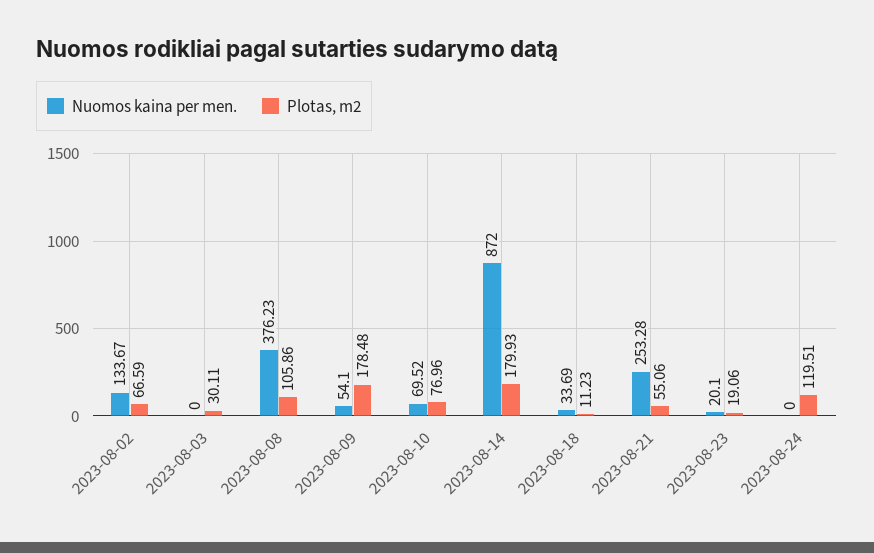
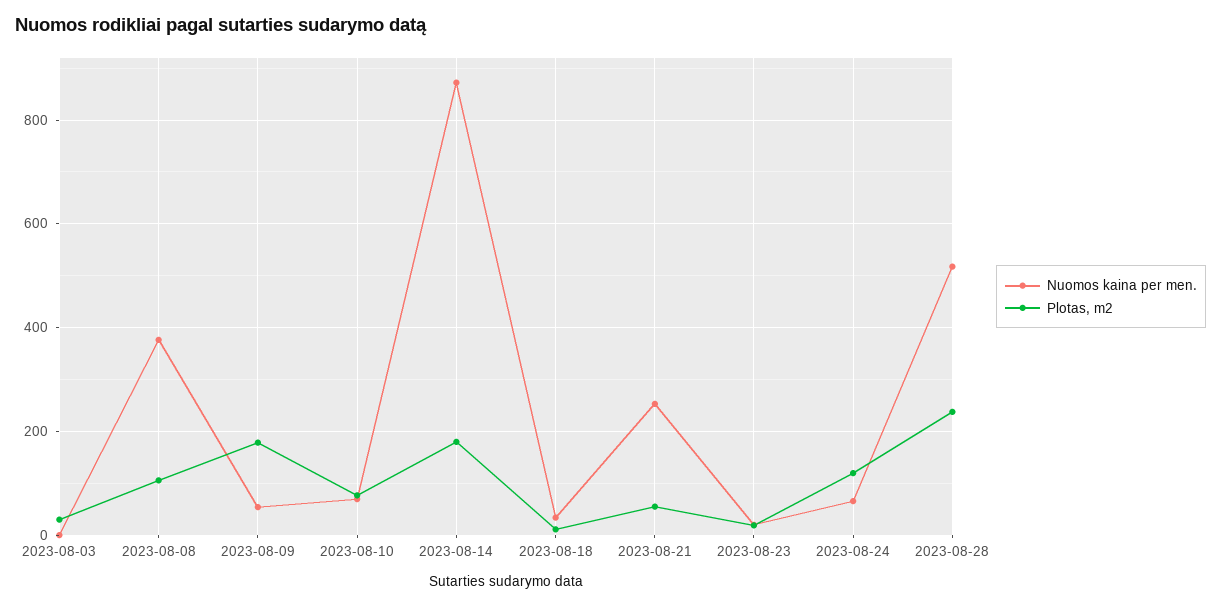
Nuomos kaina per men., 2023-08-02: 133.67 -> none
Plotas, m2, 2023-08-02: 66.59 -> none
Nuomos kaina per men., 2023-08-24: 0 -> 60
Nuomos kaina per men., 2023-08-28: none -> 520
Plotas, m2, 2023-08-28: none -> 240

